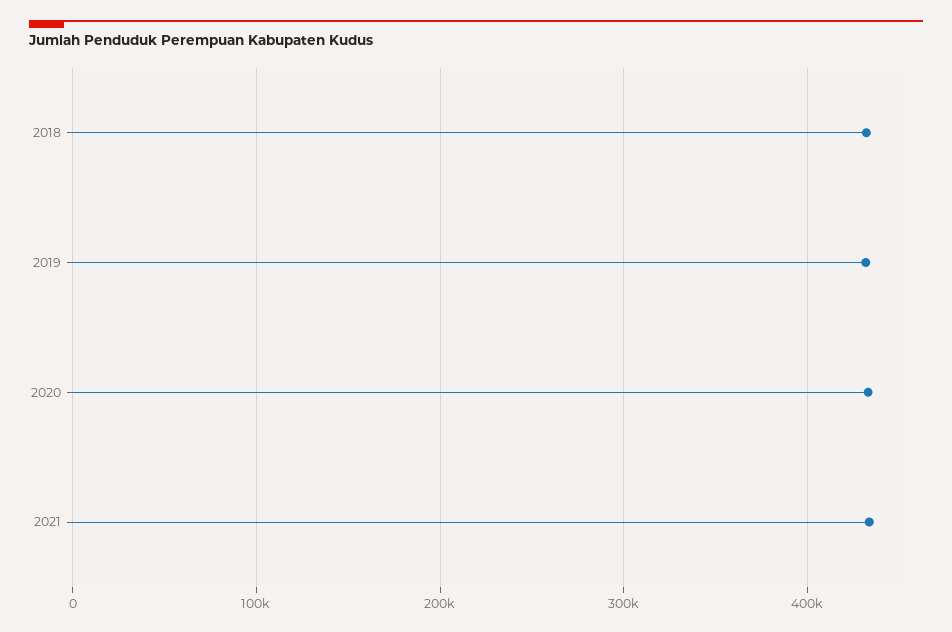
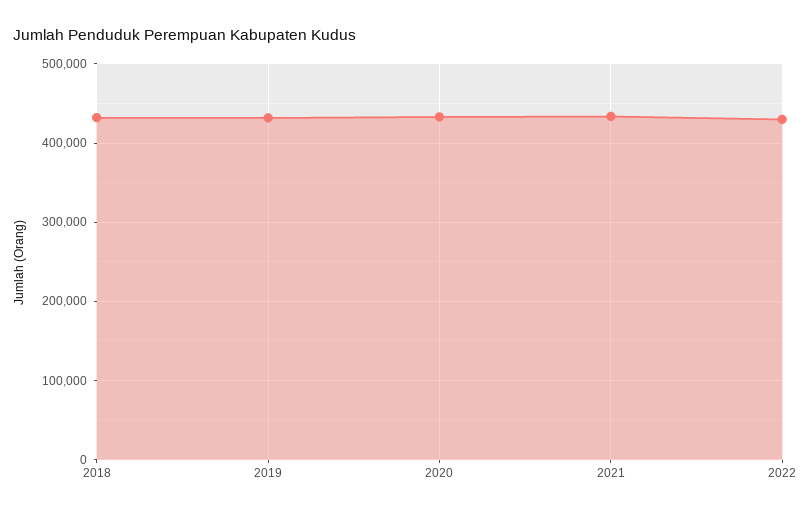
2022: none -> 430000

